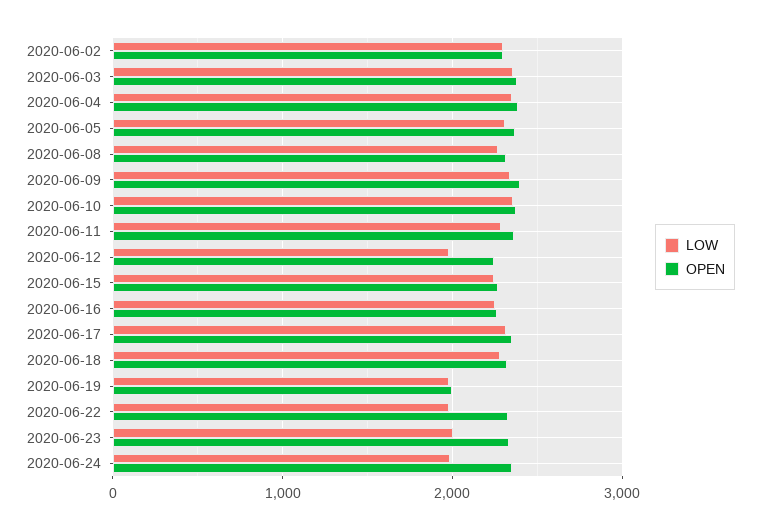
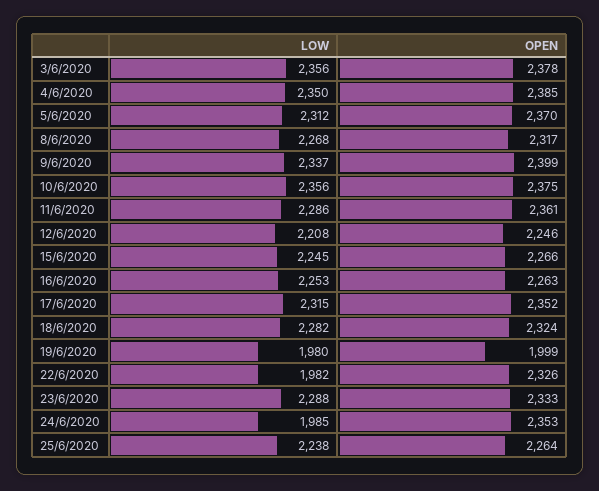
LOW, 2020-06-02: 2300 -> none
OPEN, 2020-06-02: 2300 -> none
LOW, 2020-06-12: 2000 -> 2208
LOW, 2020-06-23: 2000 -> 2288
LOW, 25/6/2020: none -> 2238
OPEN, 25/6/2020: none -> 2264

